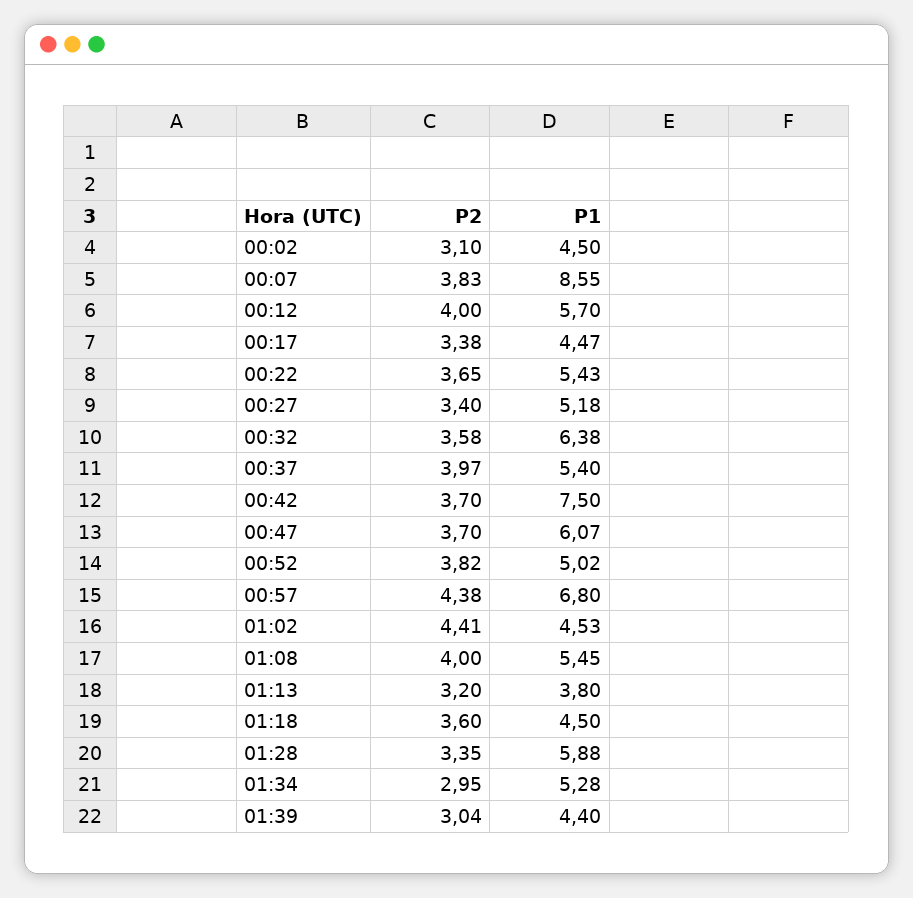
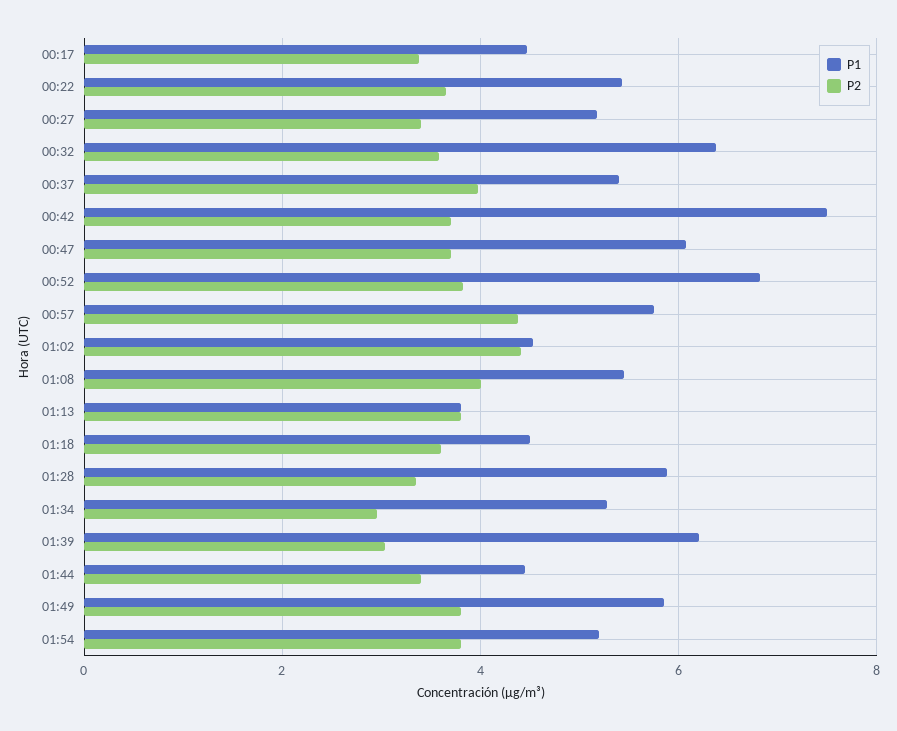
P2, 00:02: 3.1 -> none
P1, 00:02: 4.5 -> none
P2, 00:07: 3.83 -> none
P1, 00:07: 8.55 -> none
P2, 00:12: 4 -> none
P1, 00:12: 5.7 -> none
P1, 00:52: 5.02 -> 6.8
P1, 00:57: 6.8 -> 5.8
P2, 01:13: 3.2 -> 3.8
P1, 01:39: 4.4 -> 6.2
P1, 01:44: none -> 4.4
P2, 01:44: none -> 3.4
P1, 01:49: none -> 5.8
P2, 01:49: none -> 3.8
P1, 01:54: none -> 5.2
P2, 01:54: none -> 3.8

